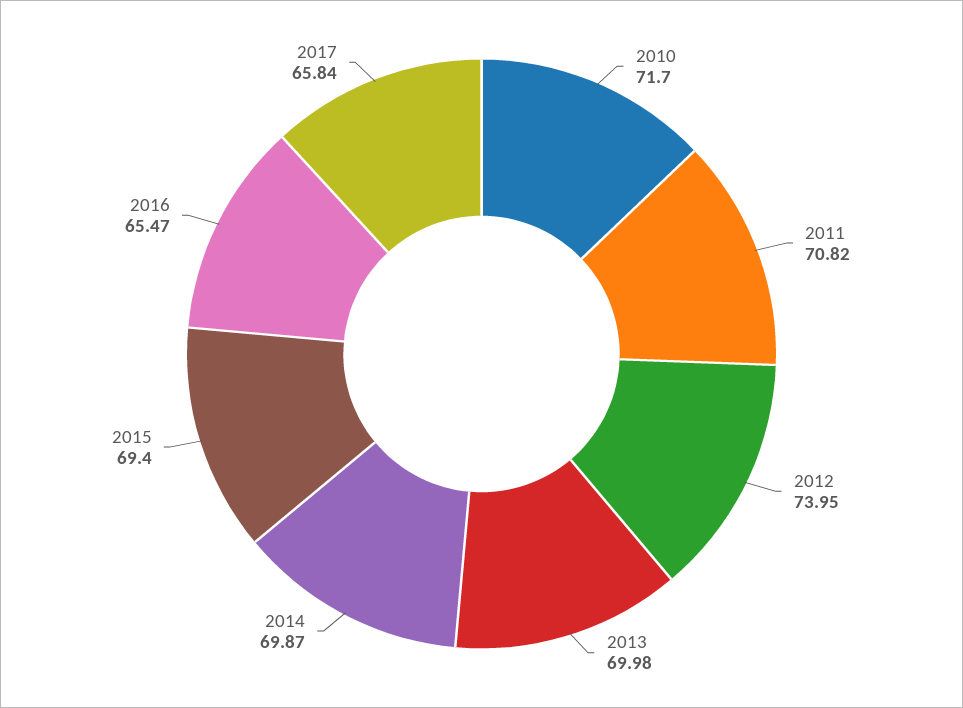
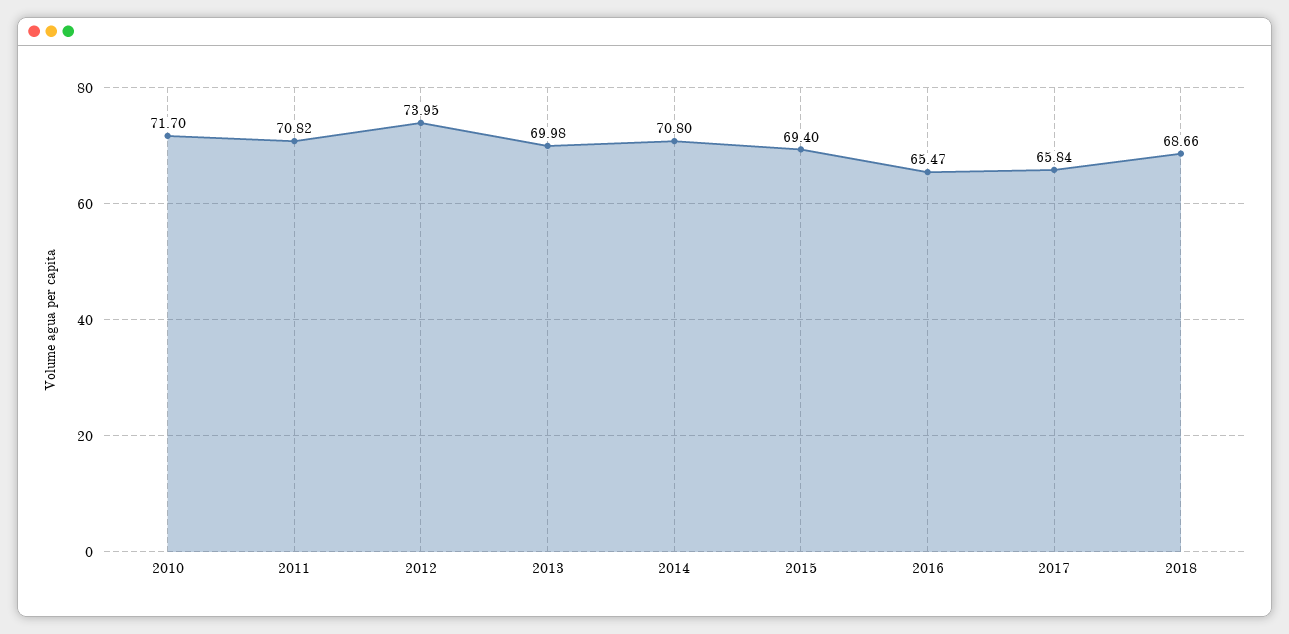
2014: 69.87 -> 70.8
2018: none -> 68.66

